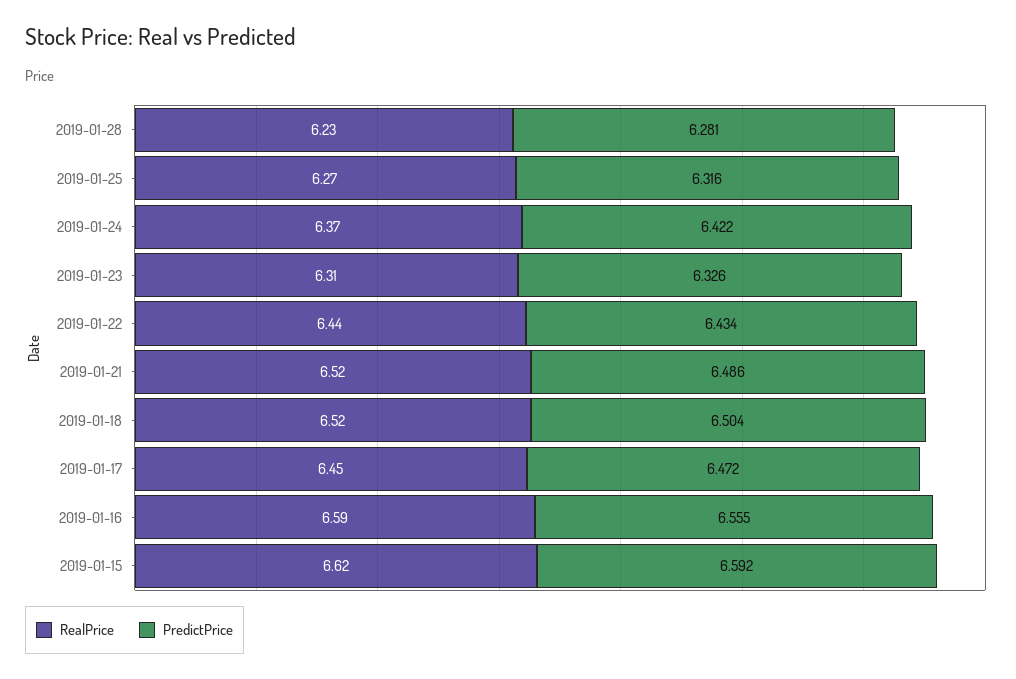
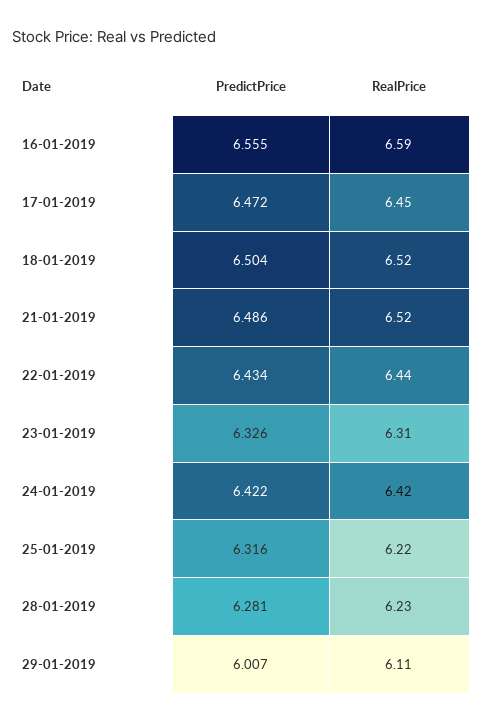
RealPrice, 2019-01-25: 6.27 -> 6.22
RealPrice, 2019-01-24: 6.37 -> 6.42
RealPrice, 2019-01-15: 6.62 -> none
PredictPrice, 2019-01-15: 6.592 -> none
PredictPrice, 29-01-2019: none -> 6.007
RealPrice, 29-01-2019: none -> 6.11

